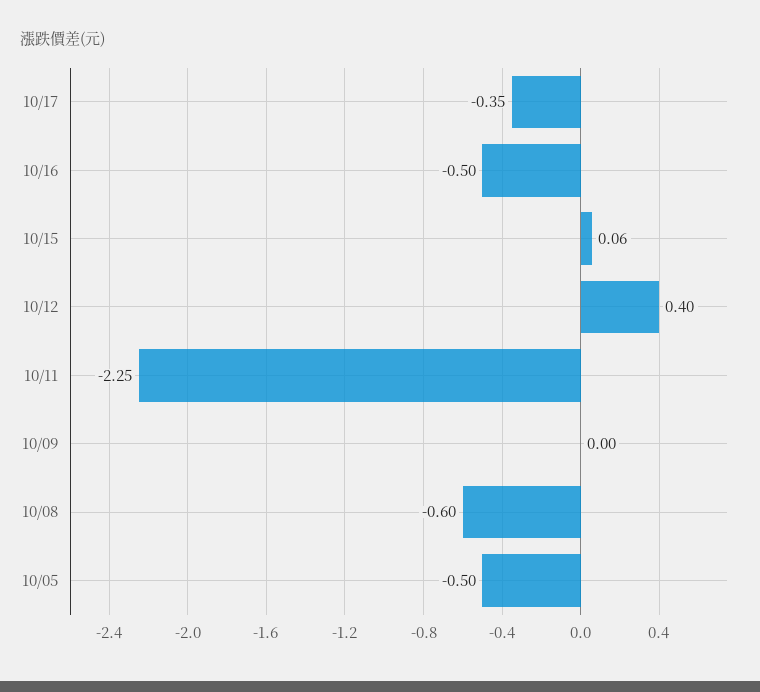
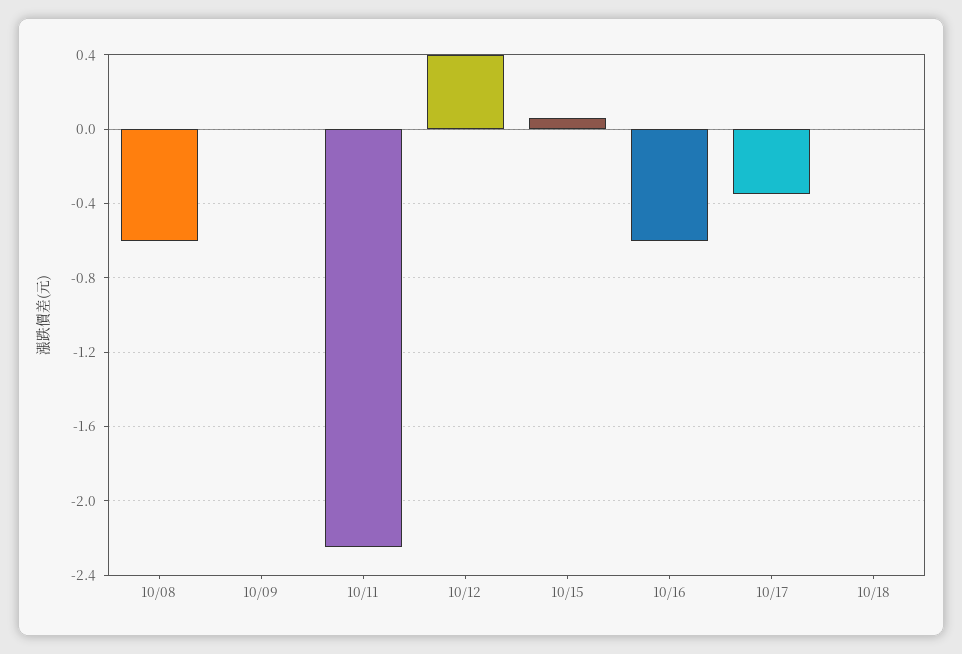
10/16: -0.5 -> -0.6
10/05: -0.5 -> none
10/18: none -> 0

